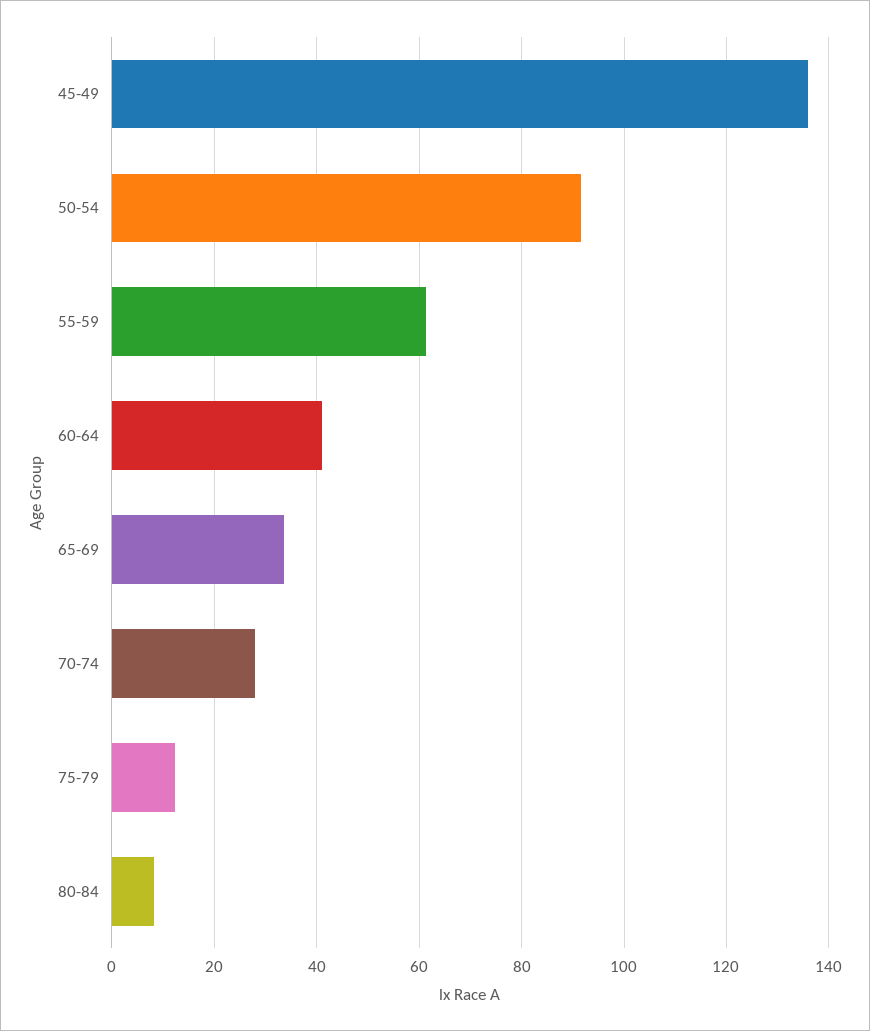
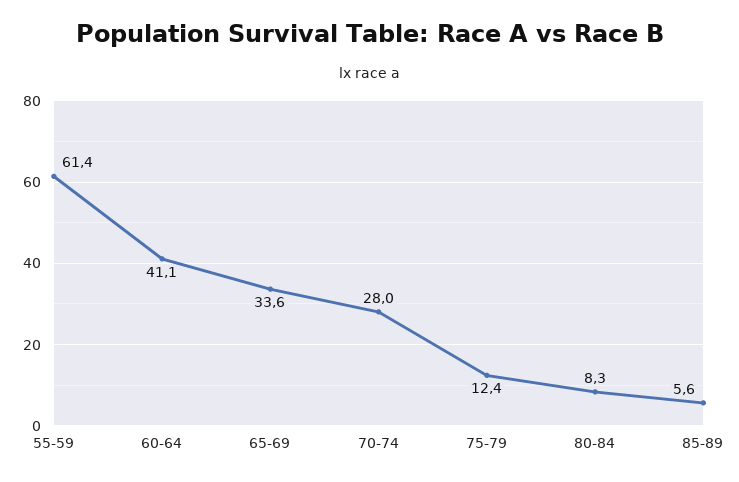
45-49: 136 -> none
50-54: 92 -> none
85-89: none -> 5.6

